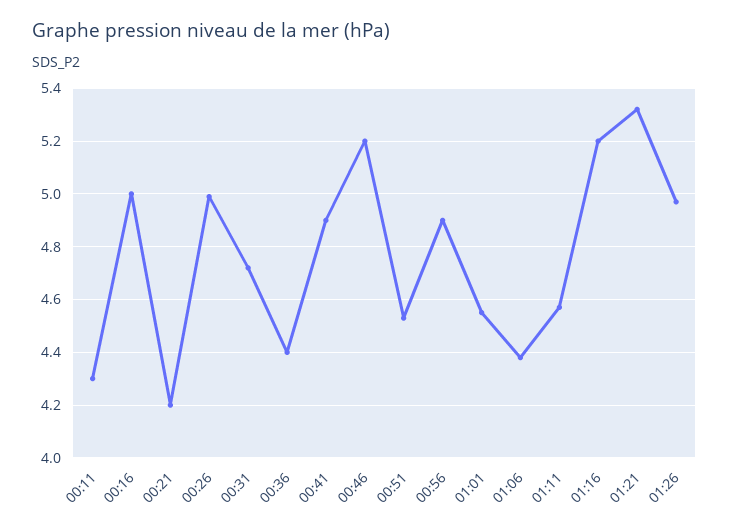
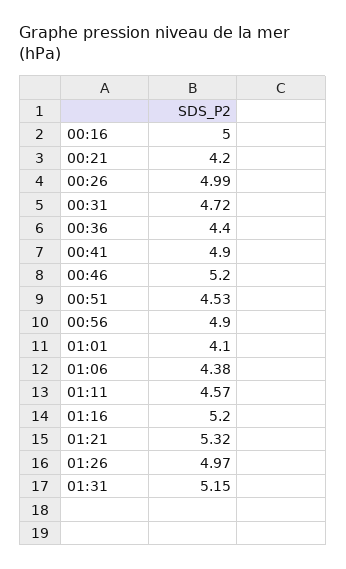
00:11: 4.3 -> none
01:01: 4.55 -> 4.1
01:31: none -> 5.15

